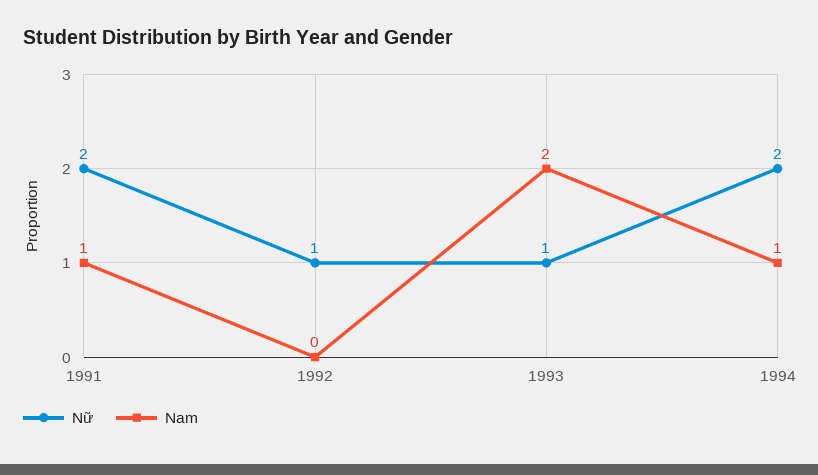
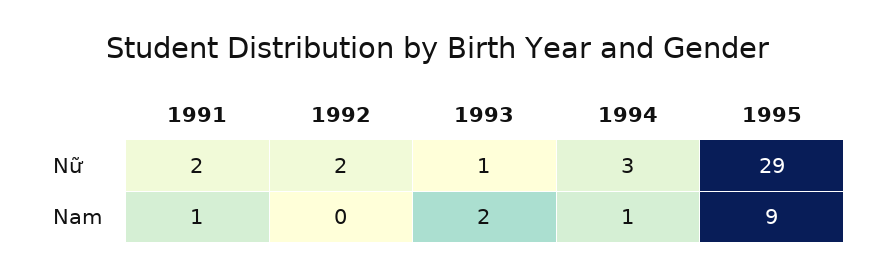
Nữ, 1992: 1 -> 2
Nữ, 1994: 2 -> 3
Nữ, 1995: none -> 29
Nam, 1995: none -> 9

